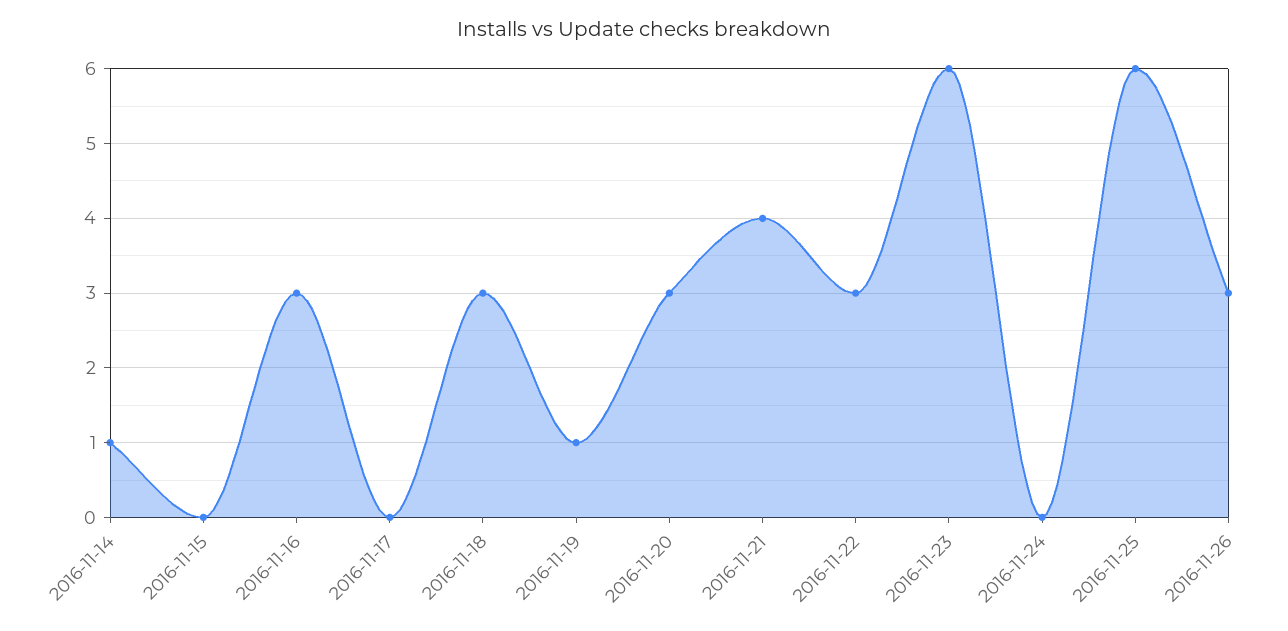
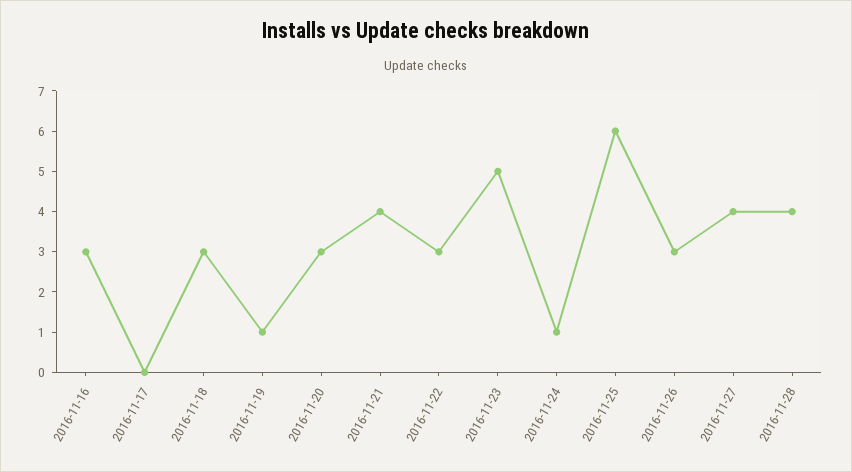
2016-11-14: 1 -> none
2016-11-15: 0 -> none
2016-11-23: 6 -> 5
2016-11-24: 0 -> 1
2016-11-27: none -> 4
2016-11-28: none -> 4

